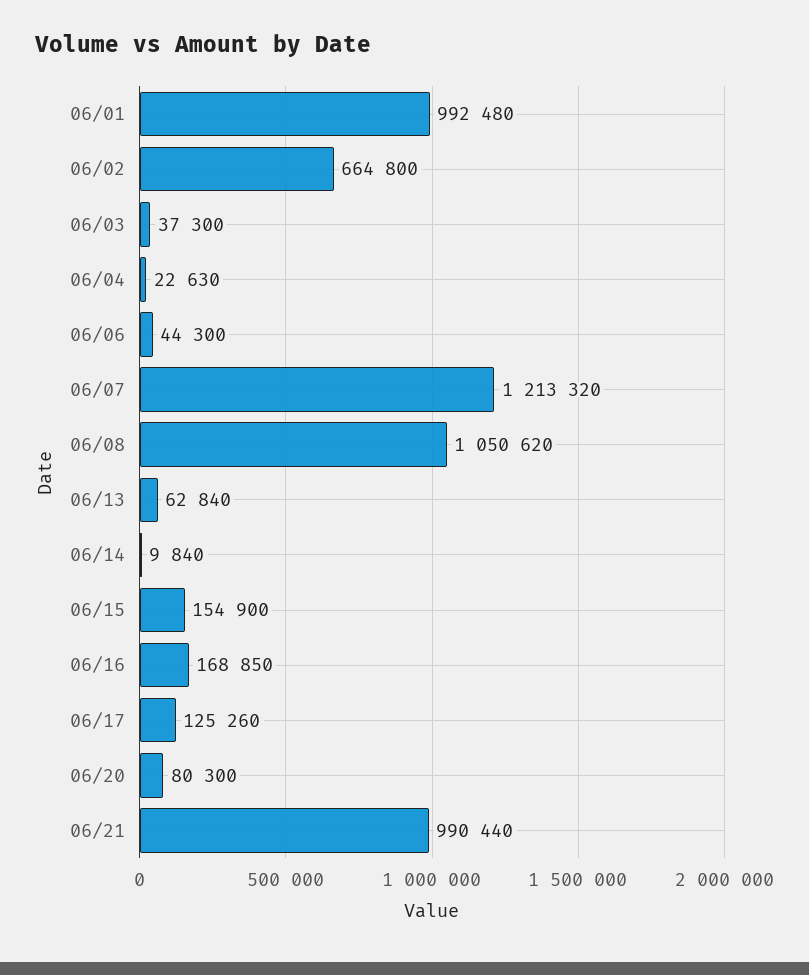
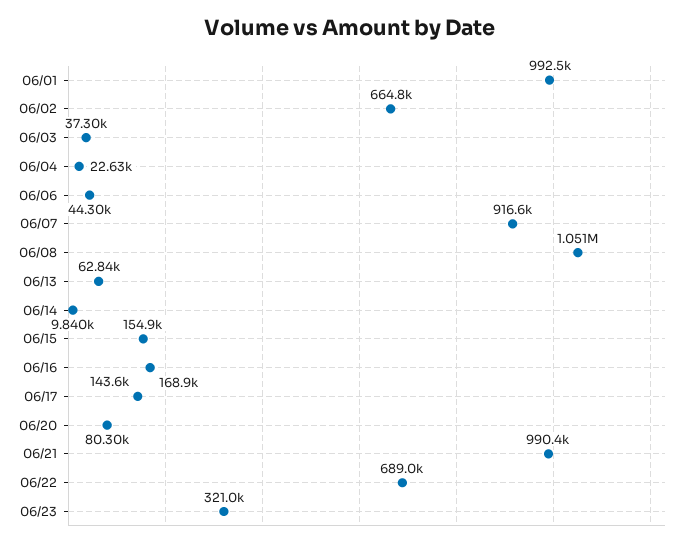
06/07: 1213320 -> 916600
06/17: 125260 -> 143600
06/22: none -> 689000
06/23: none -> 321000

